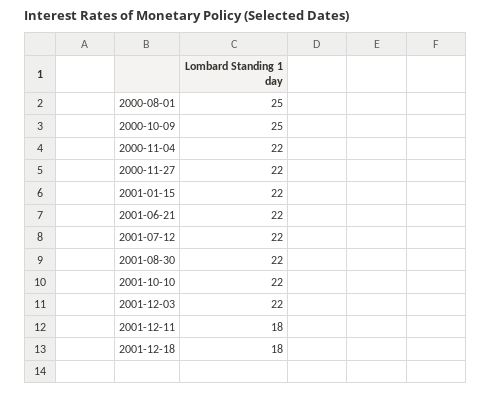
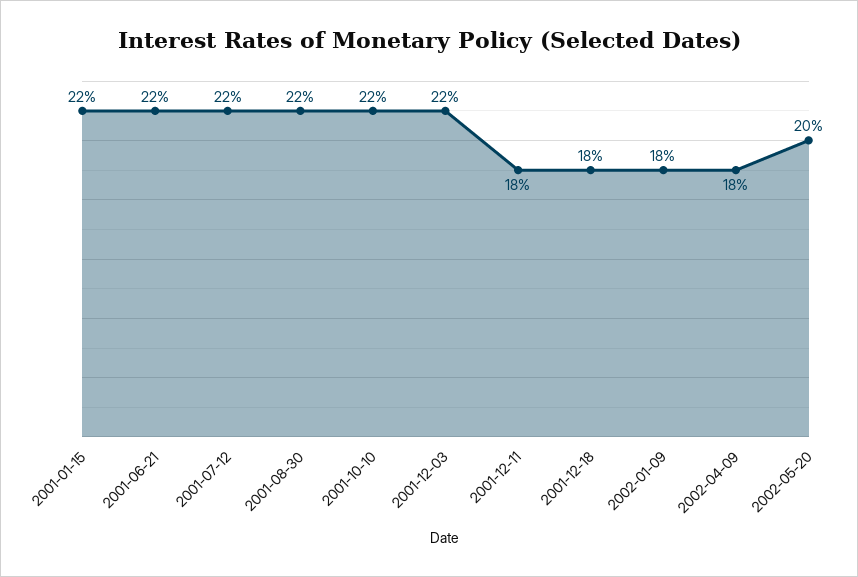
2000-08-01: 25 -> none
2000-10-09: 25 -> none
2000-11-04: 22 -> none
2000-11-27: 22 -> none
2002-01-09: none -> 18
2002-04-09: none -> 18
2002-05-20: none -> 20

